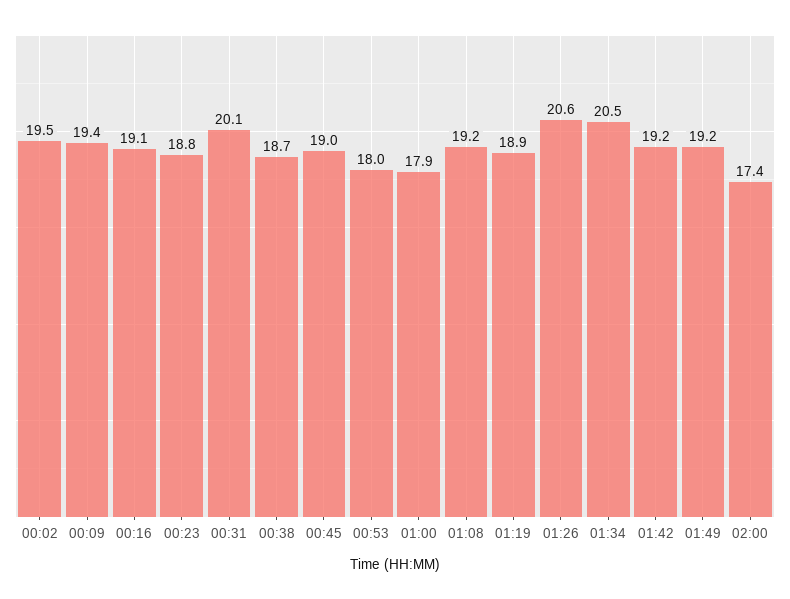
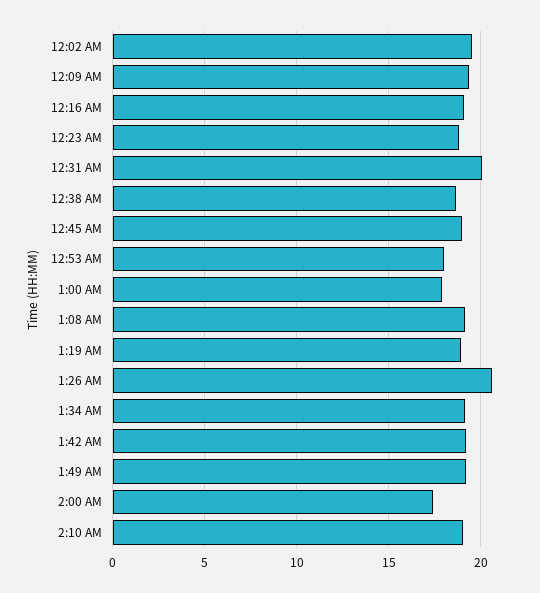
01:34: 20.5 -> 19
2:10 AM: none -> 19

